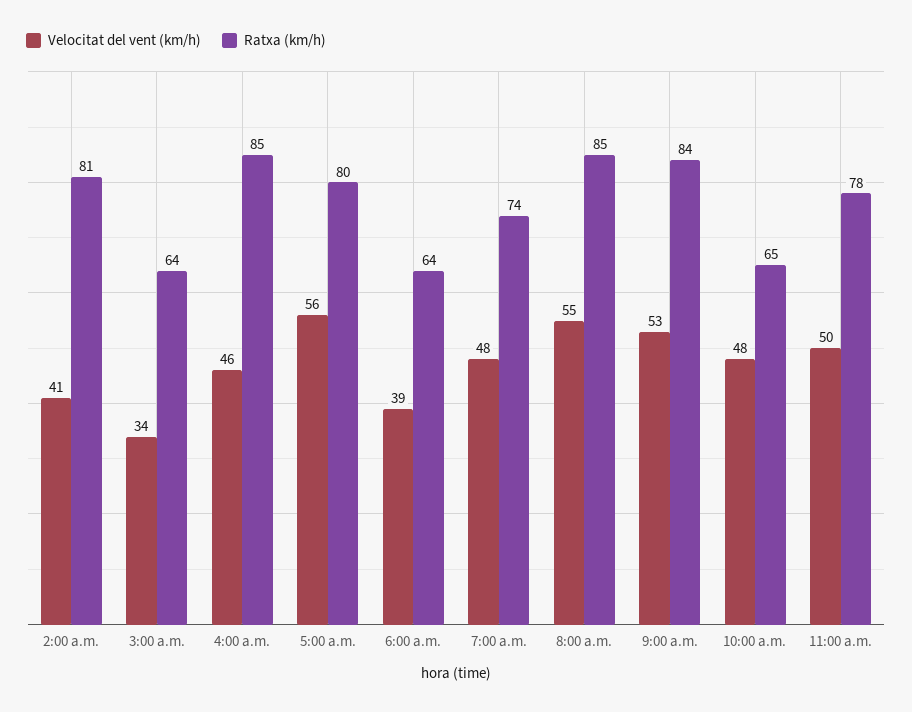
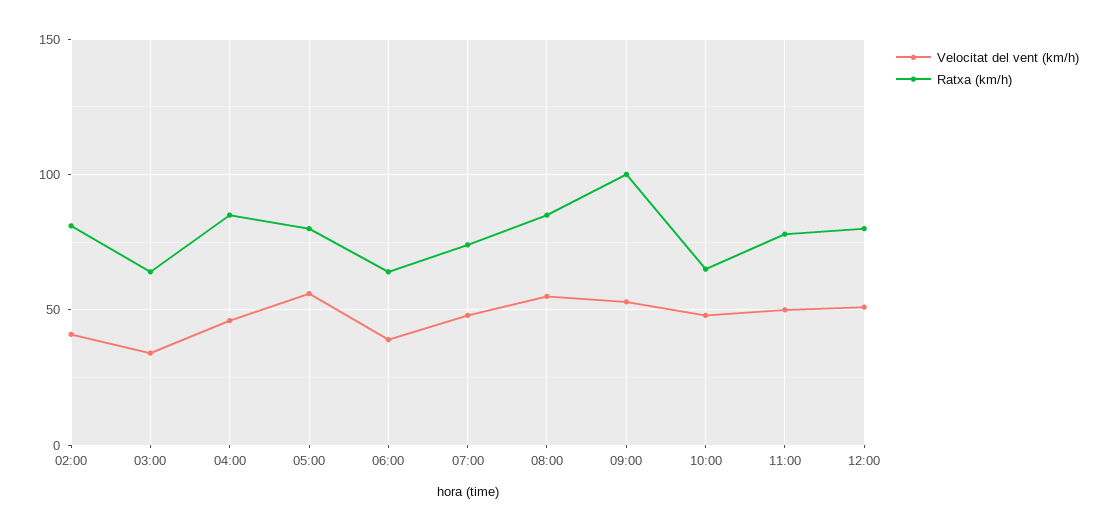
Ratxa (km/h), 9:00 a.m.: 84 -> 100
Velocitat del vent (km/h), 12:00: none -> 50
Ratxa (km/h), 12:00: none -> 80

